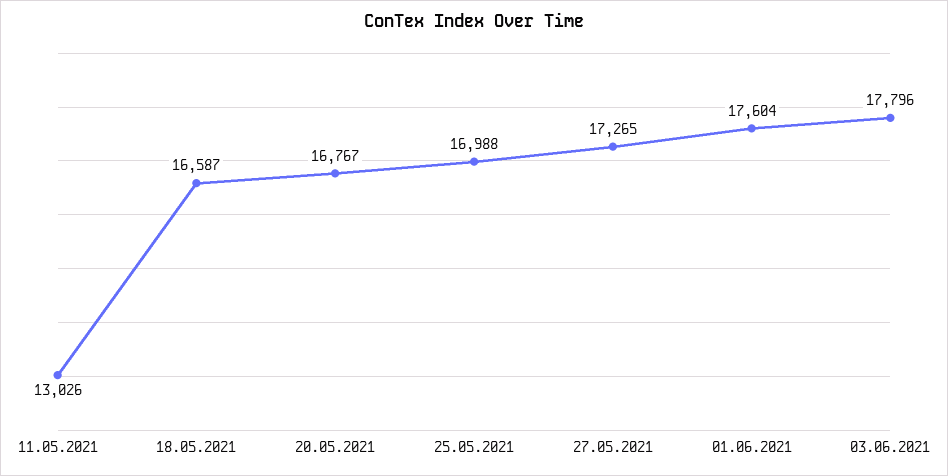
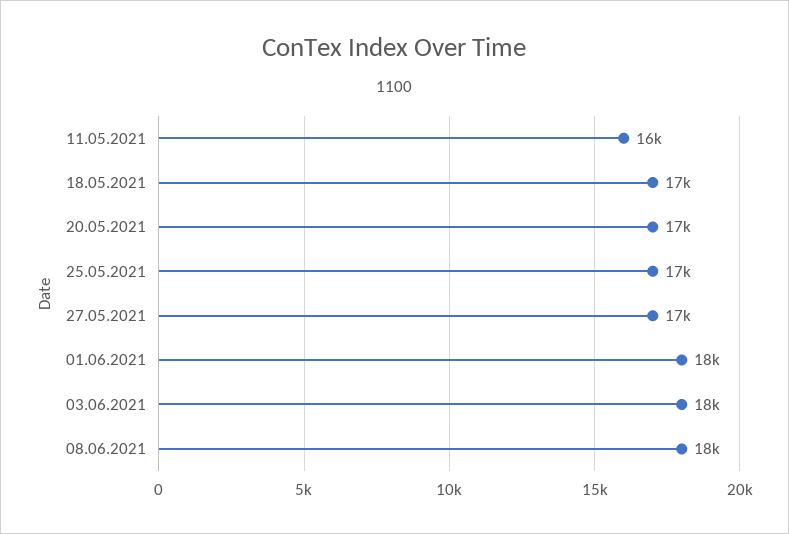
11.05.2021: 13026 -> 16000
08.06.2021: none -> 18000

